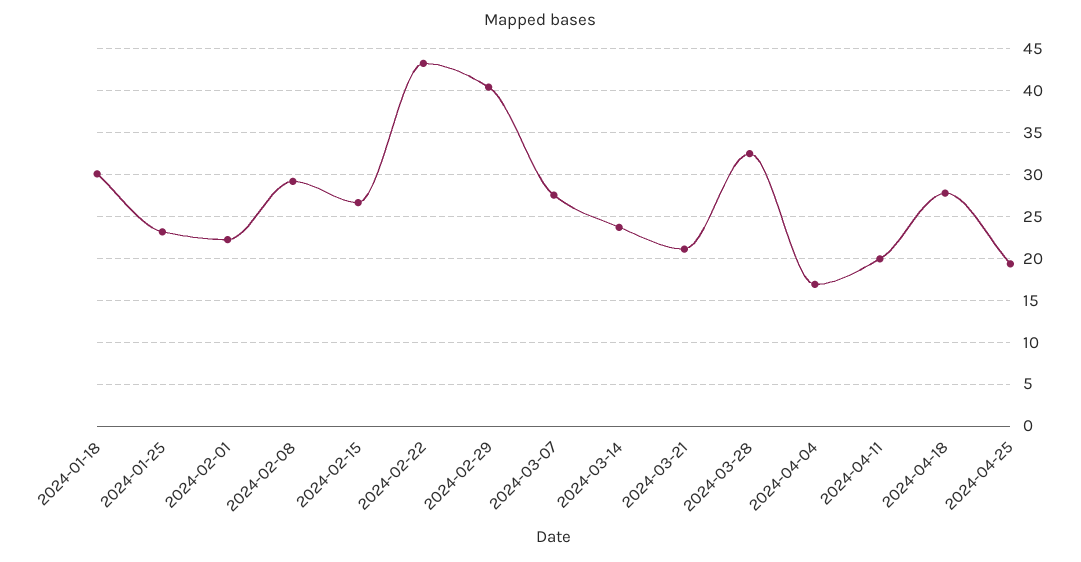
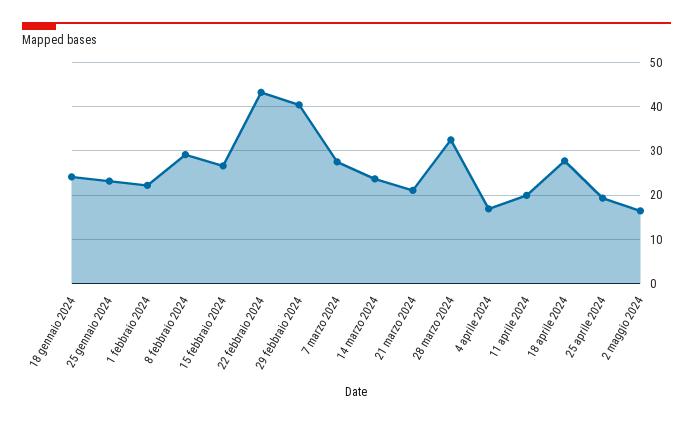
2024-01-18: 30 -> 24
2 maggio 2024: none -> 16

